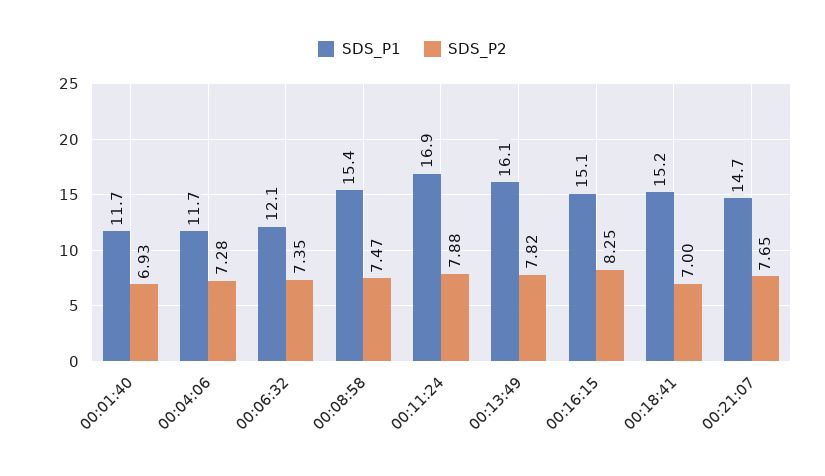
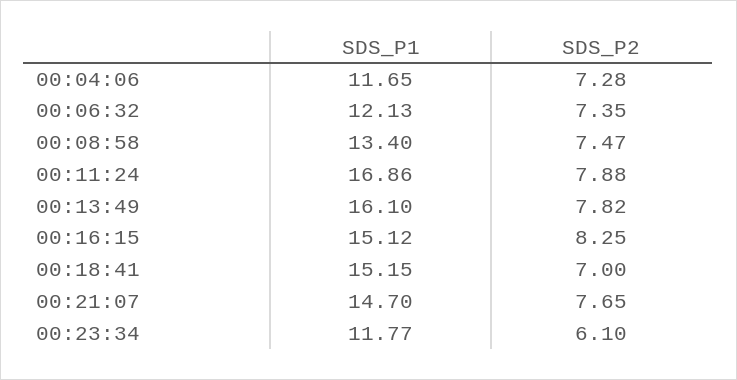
SDS_P1, 00:01:40: 11.7 -> none
SDS_P2, 00:01:40: 6.93 -> none
SDS_P1, 00:08:58: 15.4 -> 13.4
SDS_P1, 00:23:34: none -> 11.77
SDS_P2, 00:23:34: none -> 6.1

